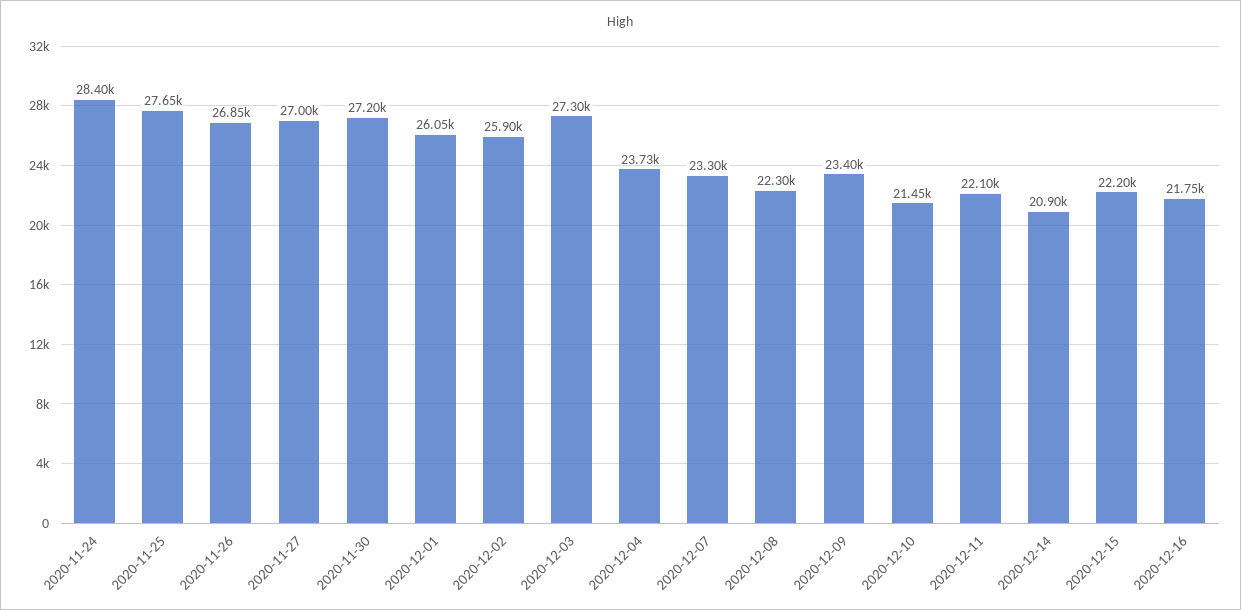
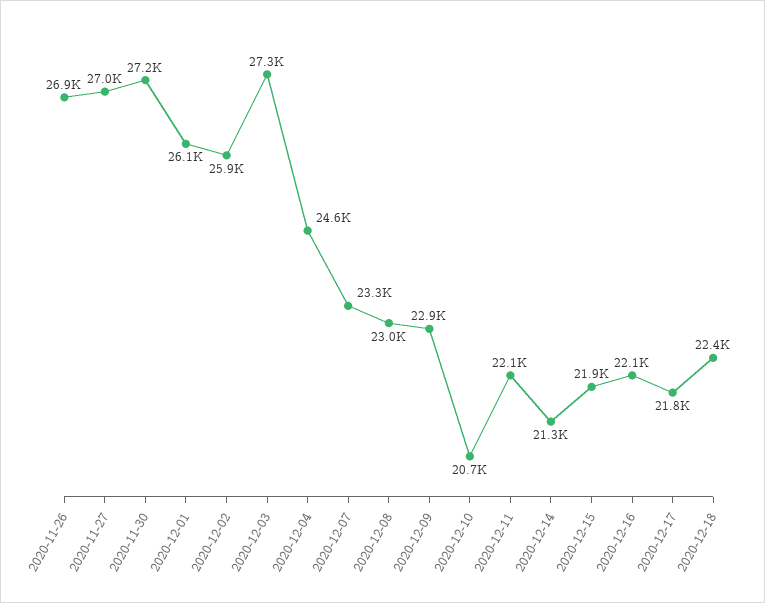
2020-11-24: 28400 -> none
2020-11-25: 27650 -> none
2020-12-04: 23730 -> 24600
2020-12-08: 22300 -> 23000
2020-12-09: 23400 -> 22900
2020-12-10: 21450 -> 20700
2020-12-14: 20900 -> 21300
2020-12-15: 22200 -> 21900
2020-12-16: 21750 -> 22100
2020-12-17: none -> 21800
2020-12-18: none -> 22400

